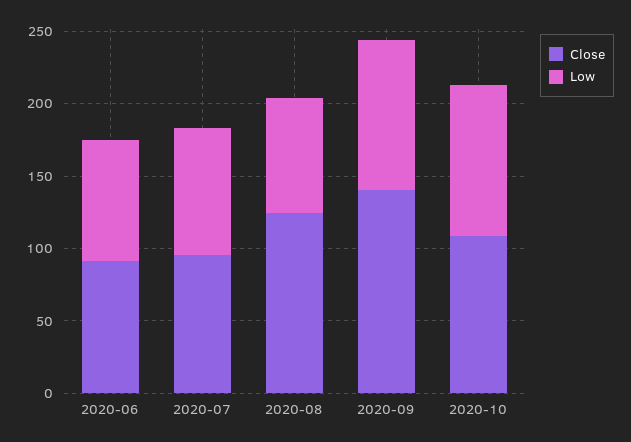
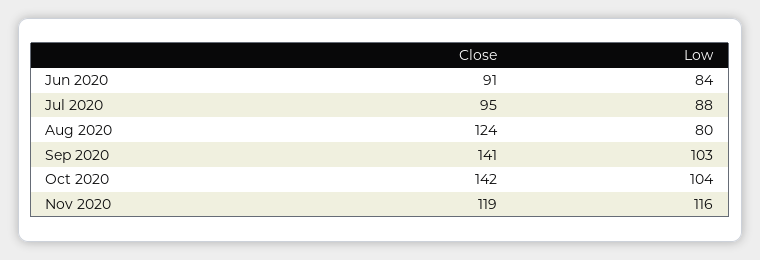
Close, 2020-10: 110 -> 142
Close, Nov 2020: none -> 119
Low, Nov 2020: none -> 116

